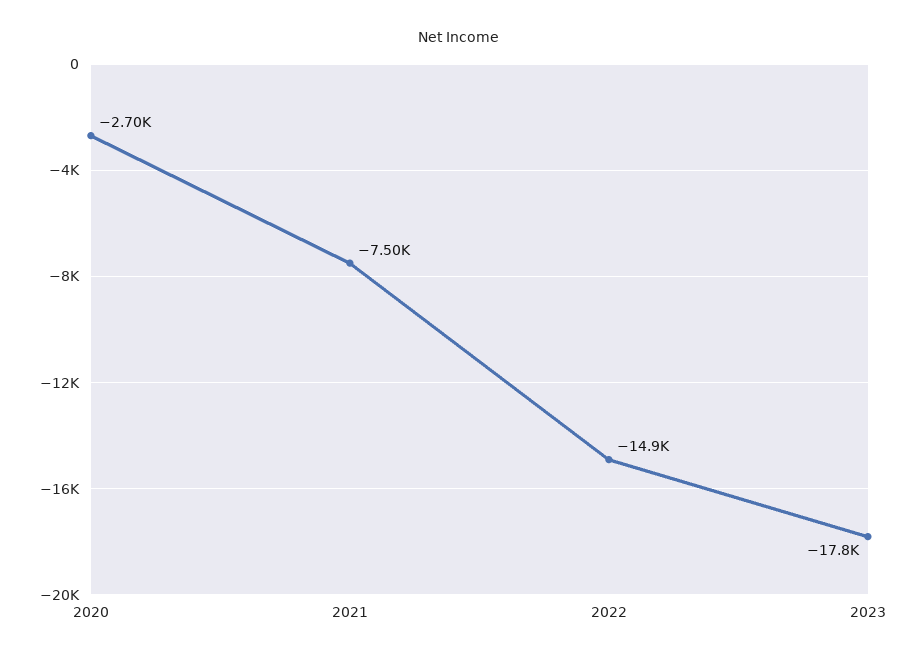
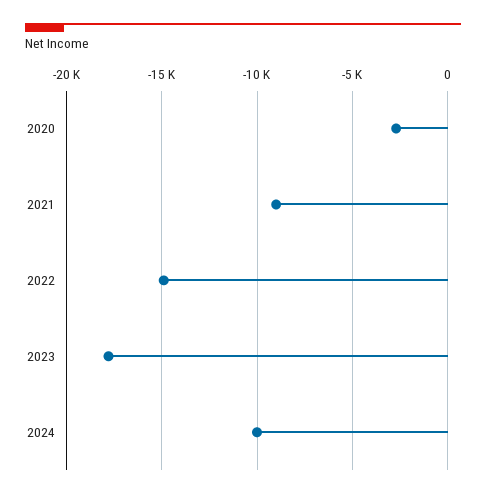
2021: -7500 -> -9000
2024: none -> -10000

